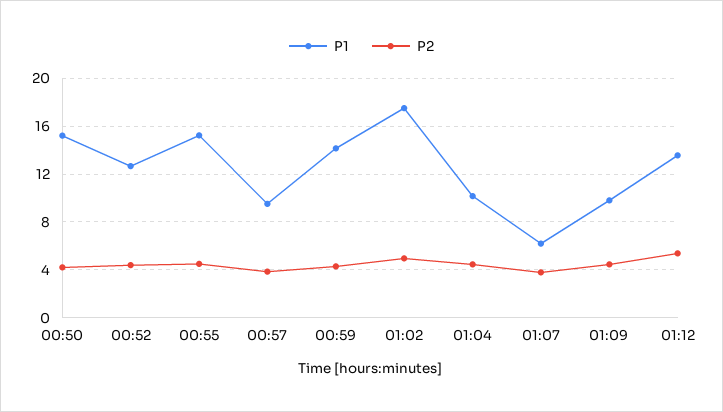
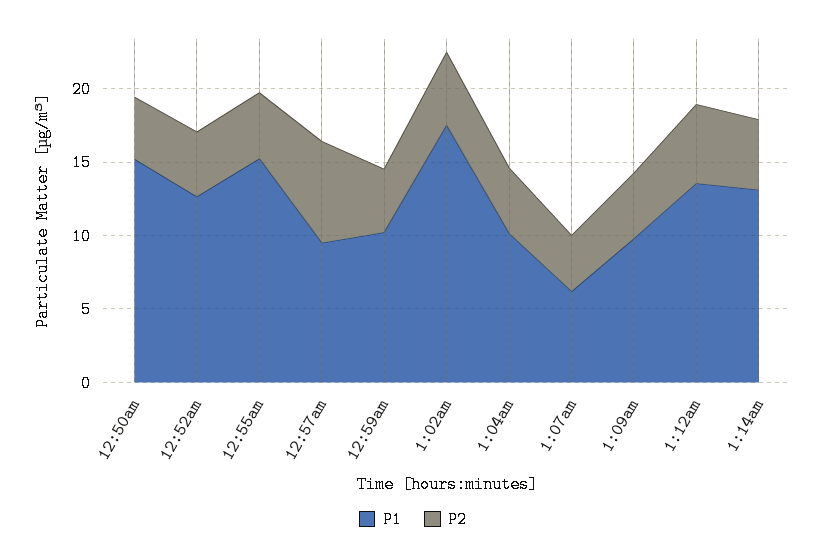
P2, 00:57: 4 -> 7
P1, 00:59: 14 -> 10
P1, 1:14am: none -> 13
P2, 1:14am: none -> 5

